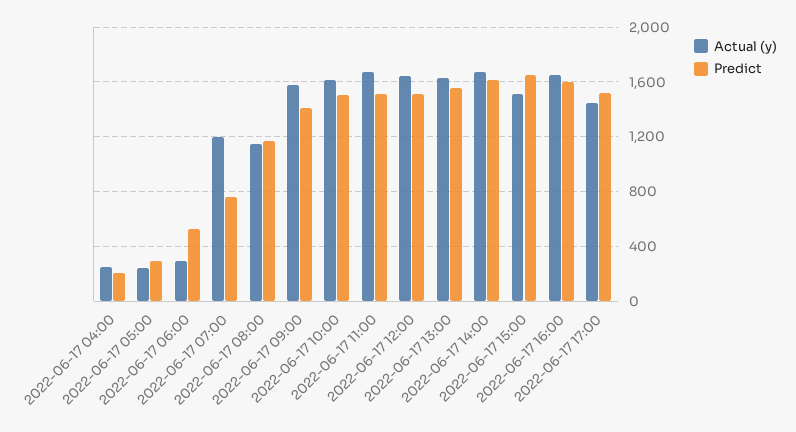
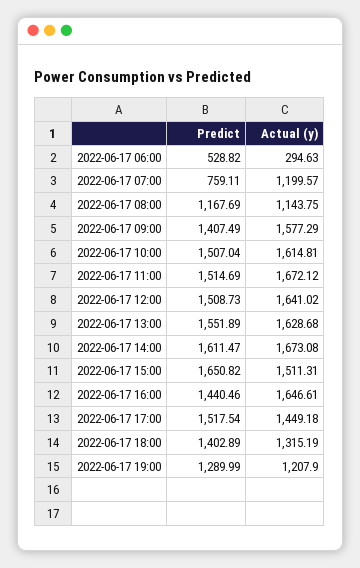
Actual (y), 2022-06-17 04:00: 250 -> none
Predict, 2022-06-17 04:00: 200 -> none
Actual (y), 2022-06-17 05:00: 250 -> none
Predict, 2022-06-17 05:00: 300 -> none
Predict, 2022-06-17 16:00: 1600 -> 1440.46
Predict, 2022-06-17 18:00: none -> 1402.89
Actual (y), 2022-06-17 18:00: none -> 1315.19
Predict, 2022-06-17 19:00: none -> 1289.99
Actual (y), 2022-06-17 19:00: none -> 1207.9

